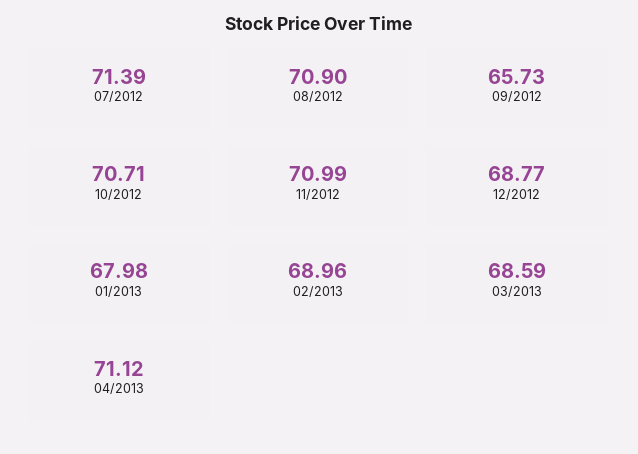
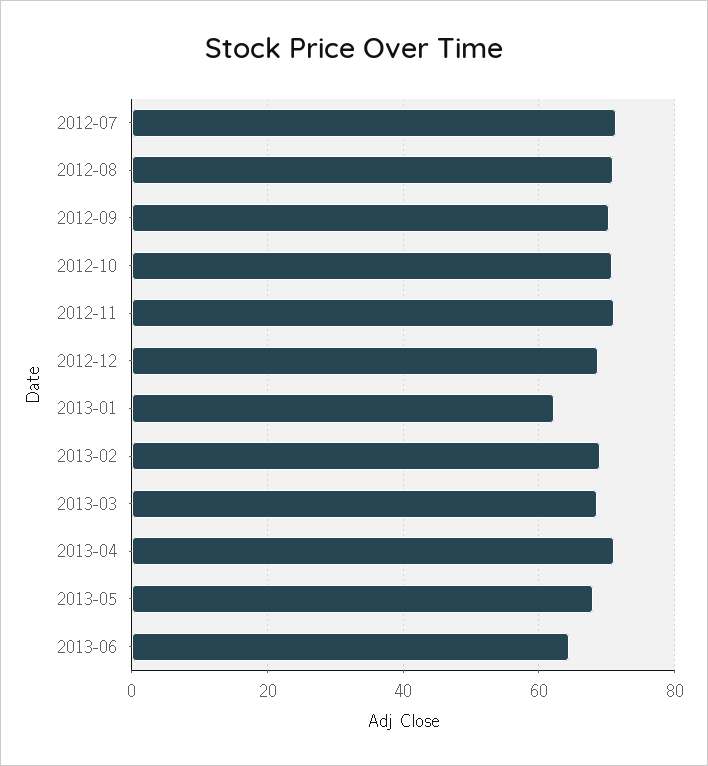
09/2012: 65.73 -> 70
01/2013: 67.98 -> 62
2013-05: none -> 68
2013-06: none -> 64

